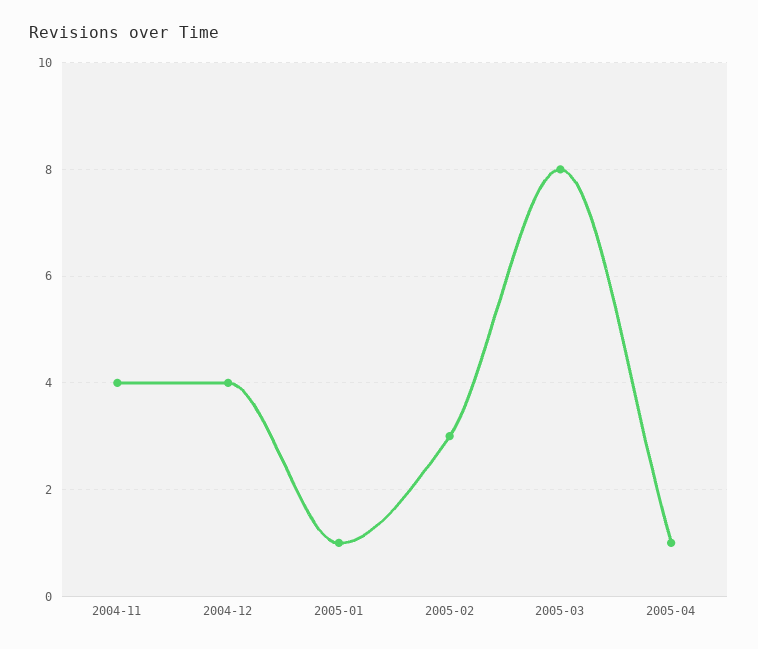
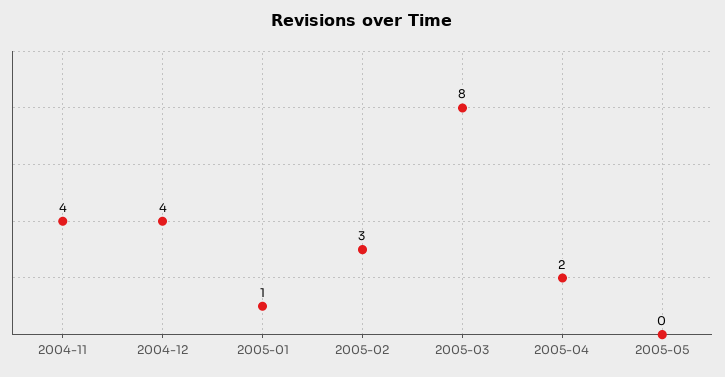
2005-04: 1 -> 2
2005-05: none -> 0

